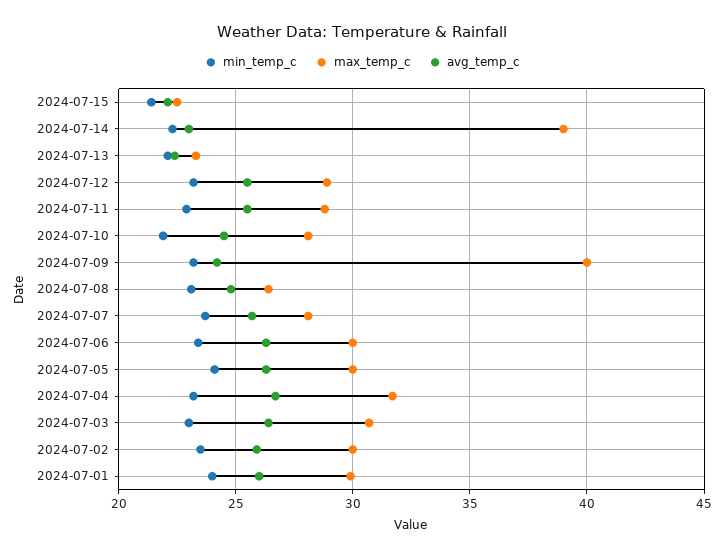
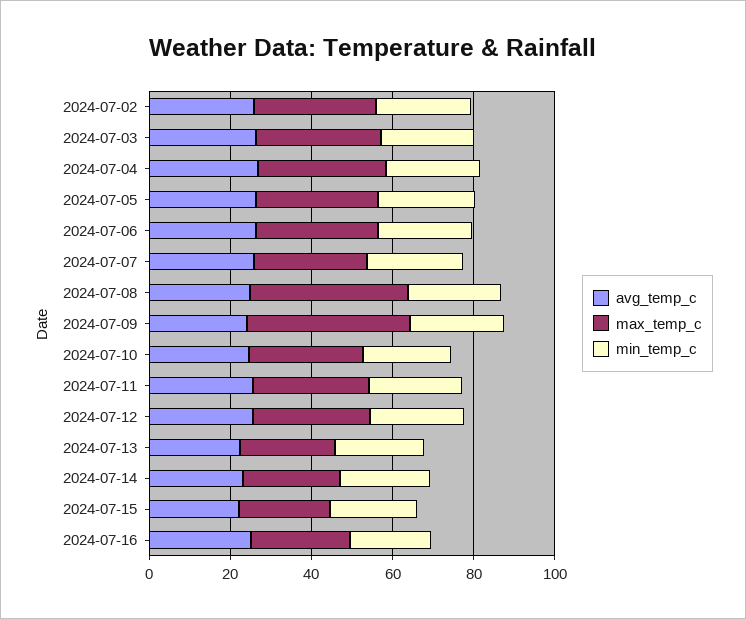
max_temp_c, 2024-07-14: 39 -> 25
max_temp_c, 2024-07-08: 26.5 -> 40
min_temp_c, 2024-07-01: 24 -> none
max_temp_c, 2024-07-01: 30 -> none
avg_temp_c, 2024-07-01: 26 -> none
avg_temp_c, 2024-07-16: none -> 25
max_temp_c, 2024-07-16: none -> 25
min_temp_c, 2024-07-16: none -> 20

